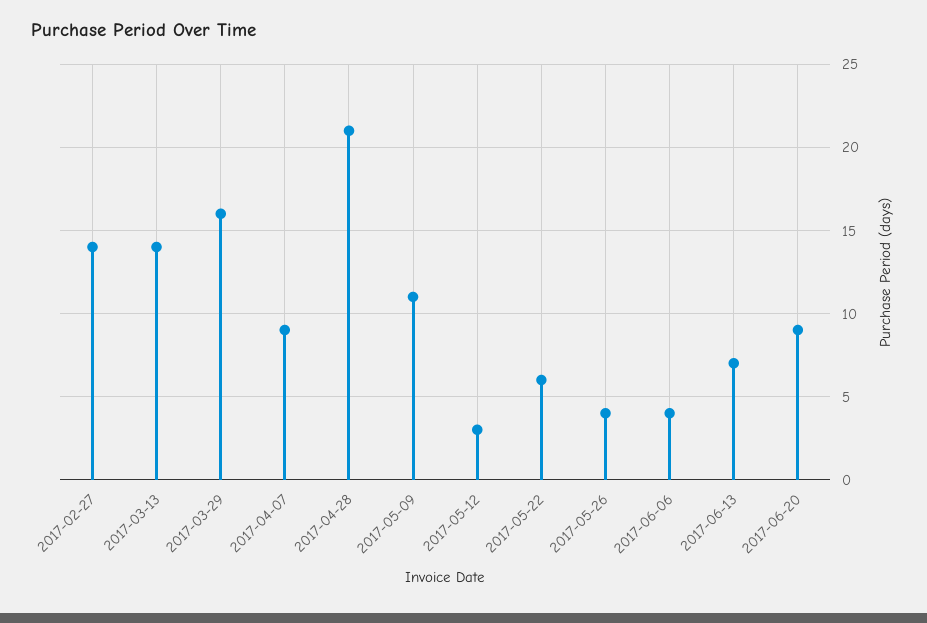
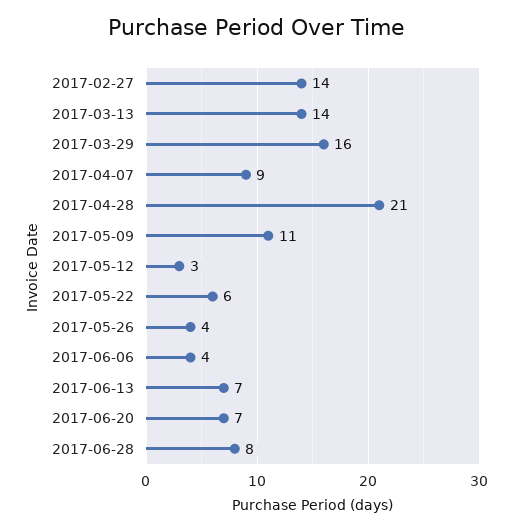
2017-06-20: 9 -> 7
2017-06-28: none -> 8

